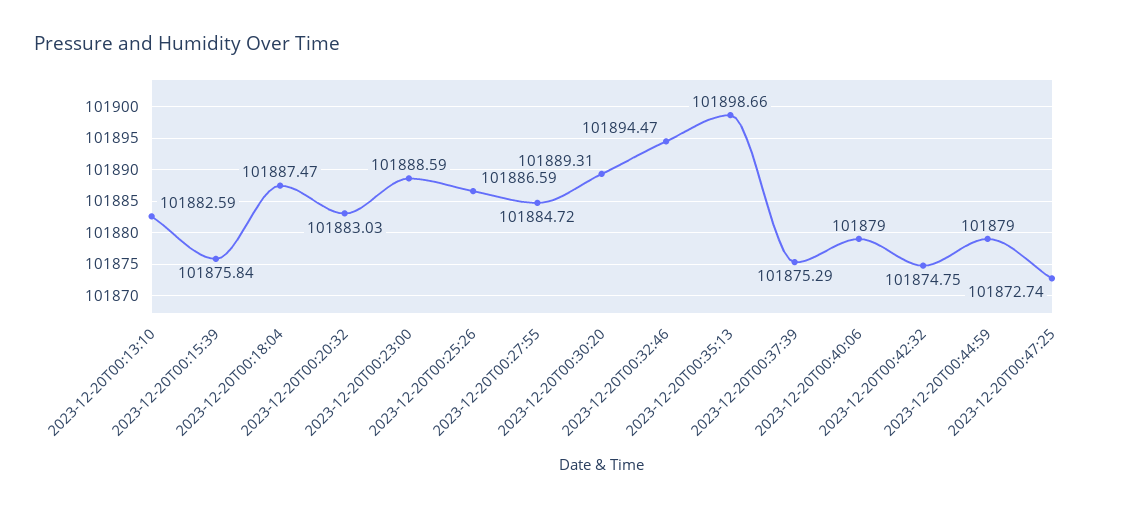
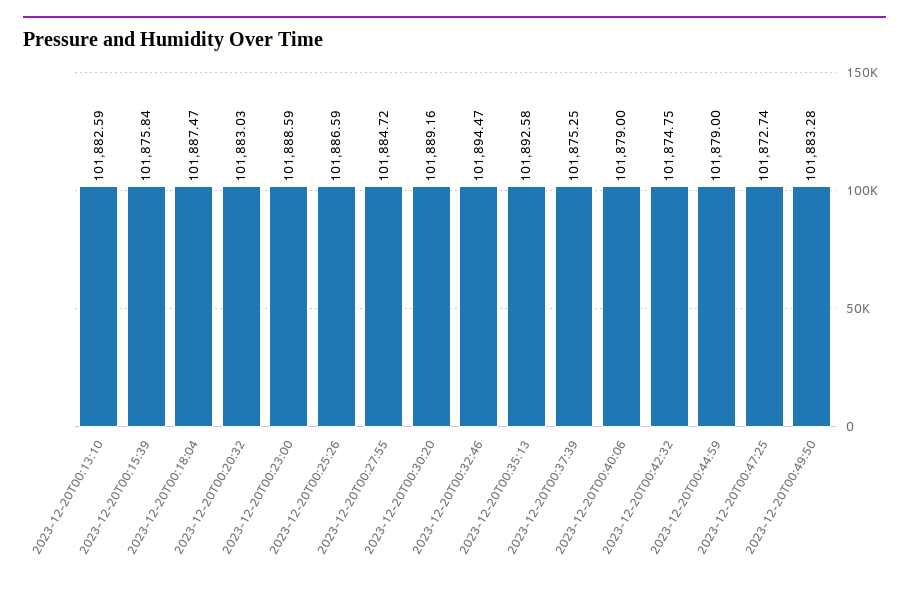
2023-12-20T00:30:20: 101889.31 -> 101889.16
2023-12-20T00:35:13: 101898.66 -> 101892.58
2023-12-20T00:37:39: 101875.29 -> 101875.25
2023-12-20T00:49:50: none -> 101883.28

